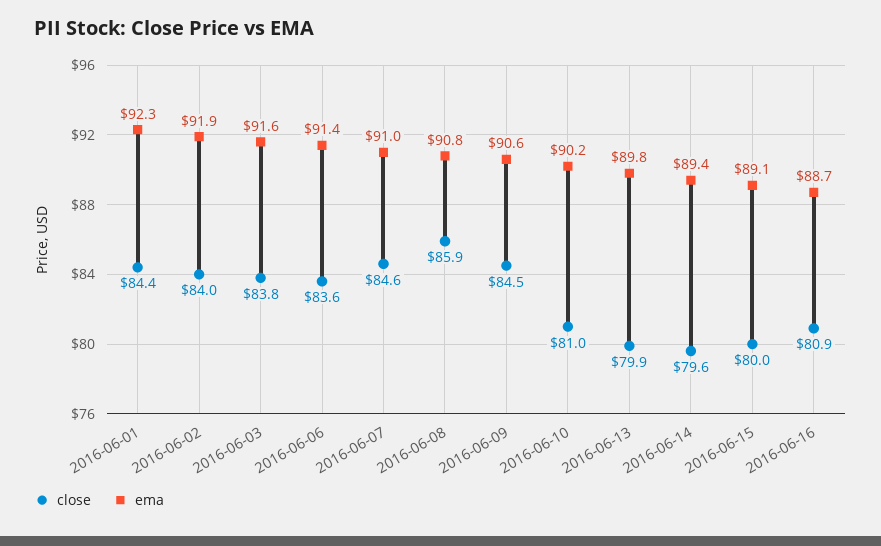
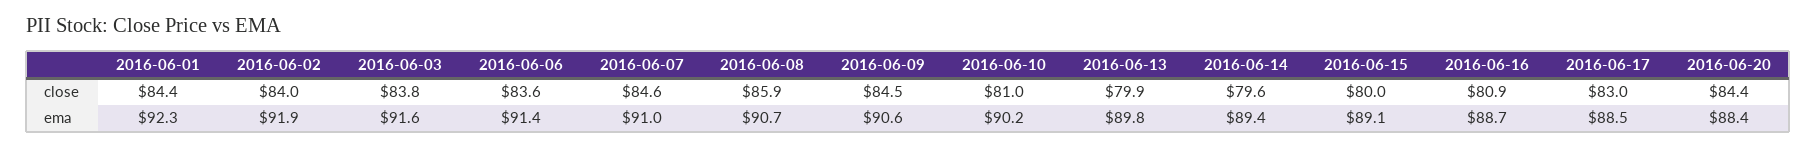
ema, 2016-06-08: 90.8 -> 90.7
close, 2016-06-17: none -> 83
close, 2016-06-20: none -> 84.4
ema, 2016-06-17: none -> 88.5
ema, 2016-06-20: none -> 88.4

